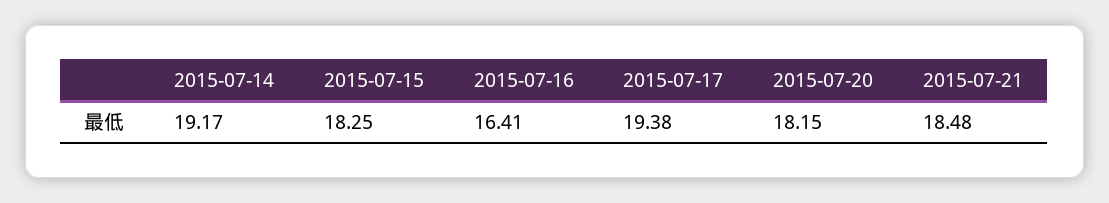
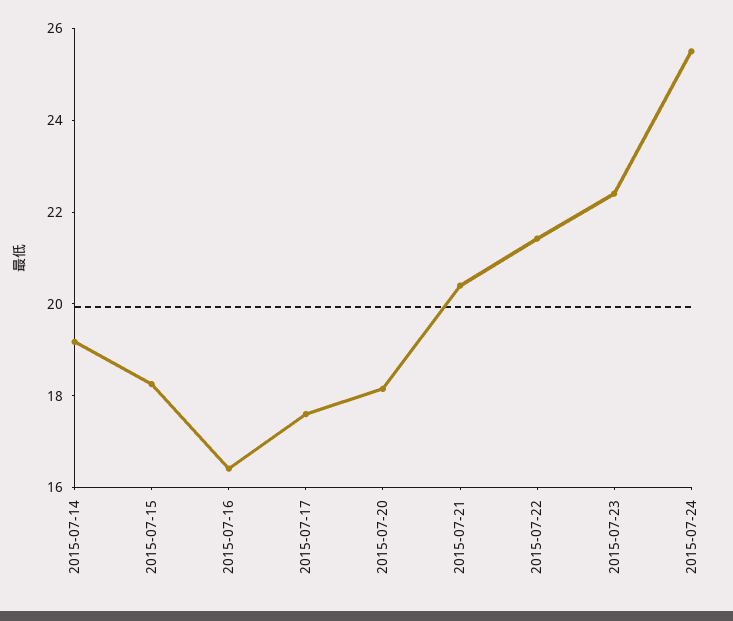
2015-07-17: 19.38 -> 17.5
2015-07-21: 18.48 -> 20.5
2015-07-22: none -> 21.5
2015-07-23: none -> 22.5
2015-07-24: none -> 25.5

